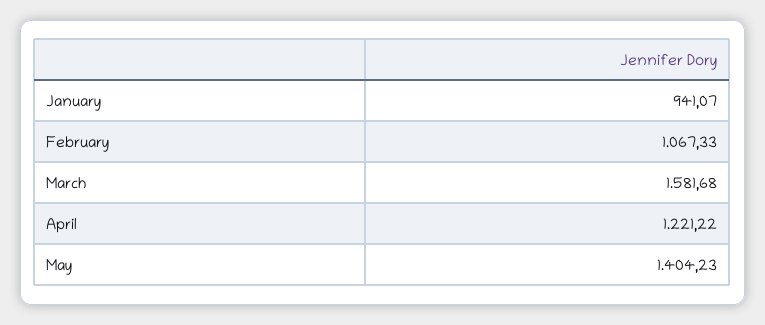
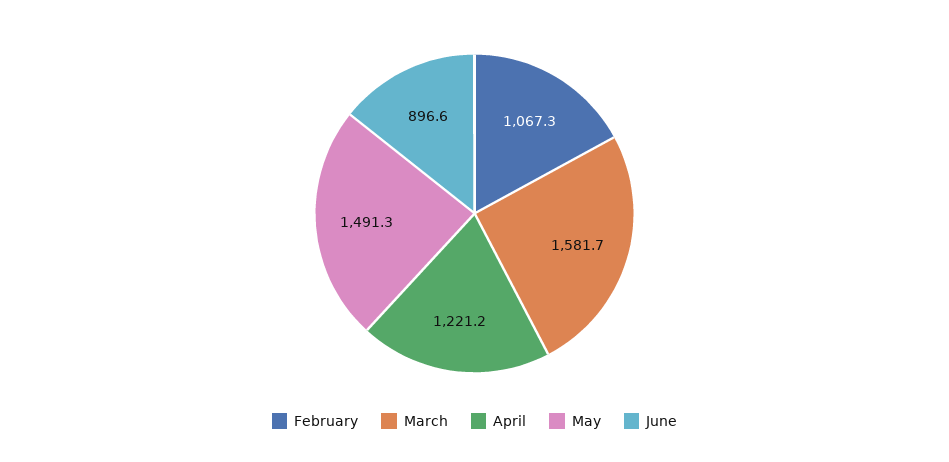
January: 941.07 -> none
May: 1404.23 -> 1491.3
June: none -> 896.6

